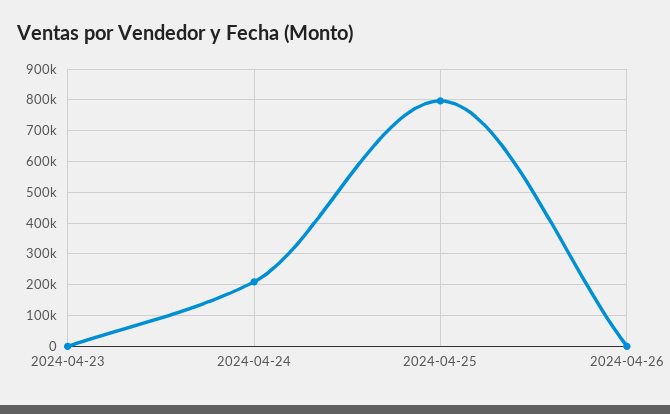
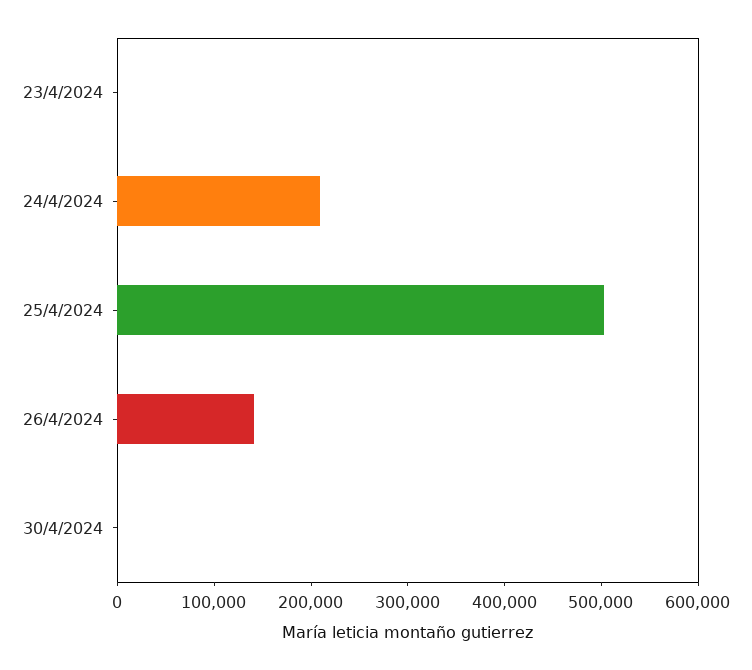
2024-04-25: 800000 -> 500000
2024-04-26: 0 -> 140000
30/4/2024: none -> 0

